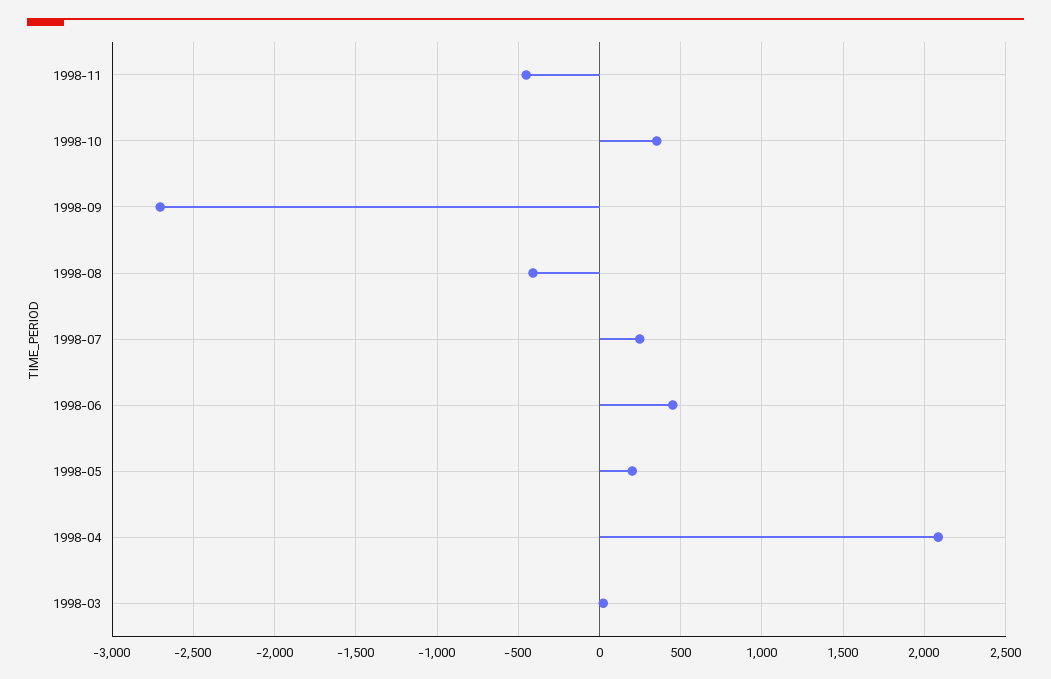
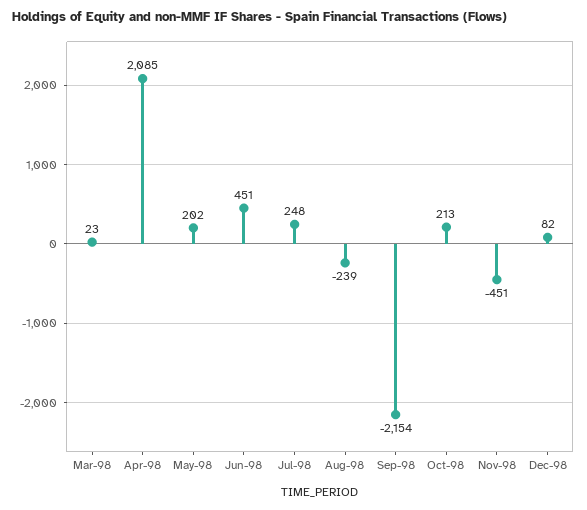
1998-10: 350 -> 213
1998-09: -2700 -> -2154
1998-08: -400 -> -239
Dec-98: none -> 82

